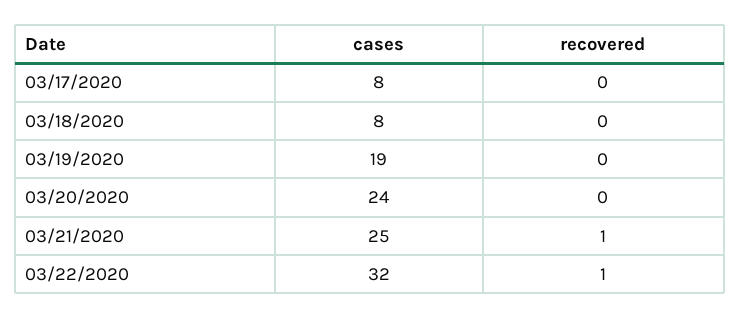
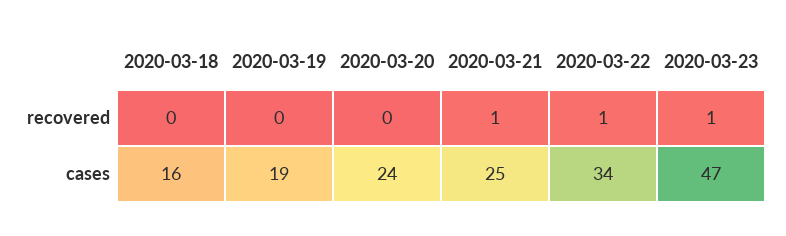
cases, 03/17/2020: 8 -> none
recovered, 03/17/2020: 0 -> none
cases, 03/18/2020: 8 -> 16
cases, 03/22/2020: 32 -> 34
recovered, 2020-03-23: none -> 1
cases, 2020-03-23: none -> 47

